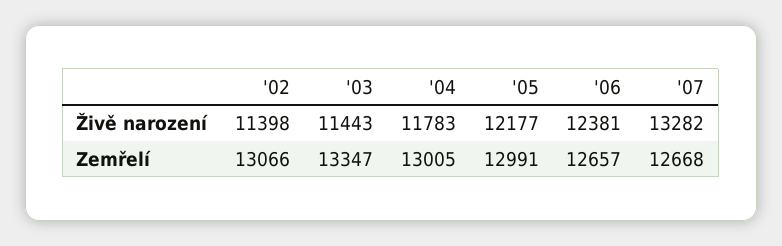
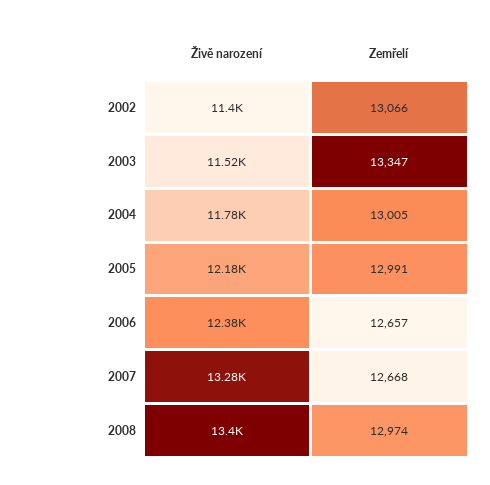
'03, Živě narození: 11443 -> 11520
2008, Živě narození: none -> 13400
2008, Zemřelí: none -> 12974

